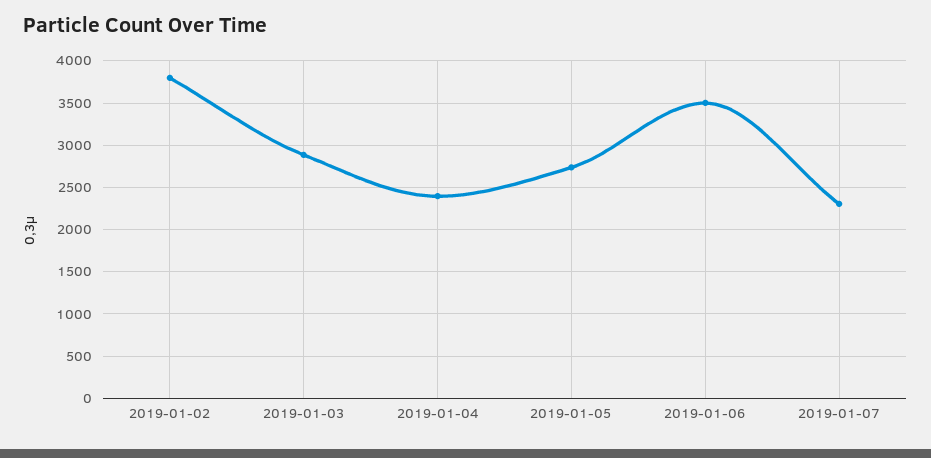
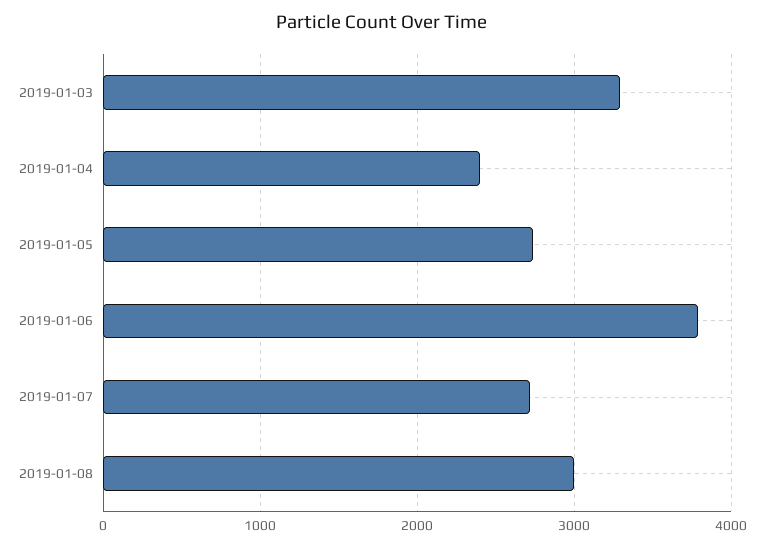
2019-01-02: 3800 -> none
2019-01-03: 2900 -> 3300
2019-01-06: 3500 -> 3800
2019-01-07: 2300 -> 2700
2019-01-08: none -> 3000

